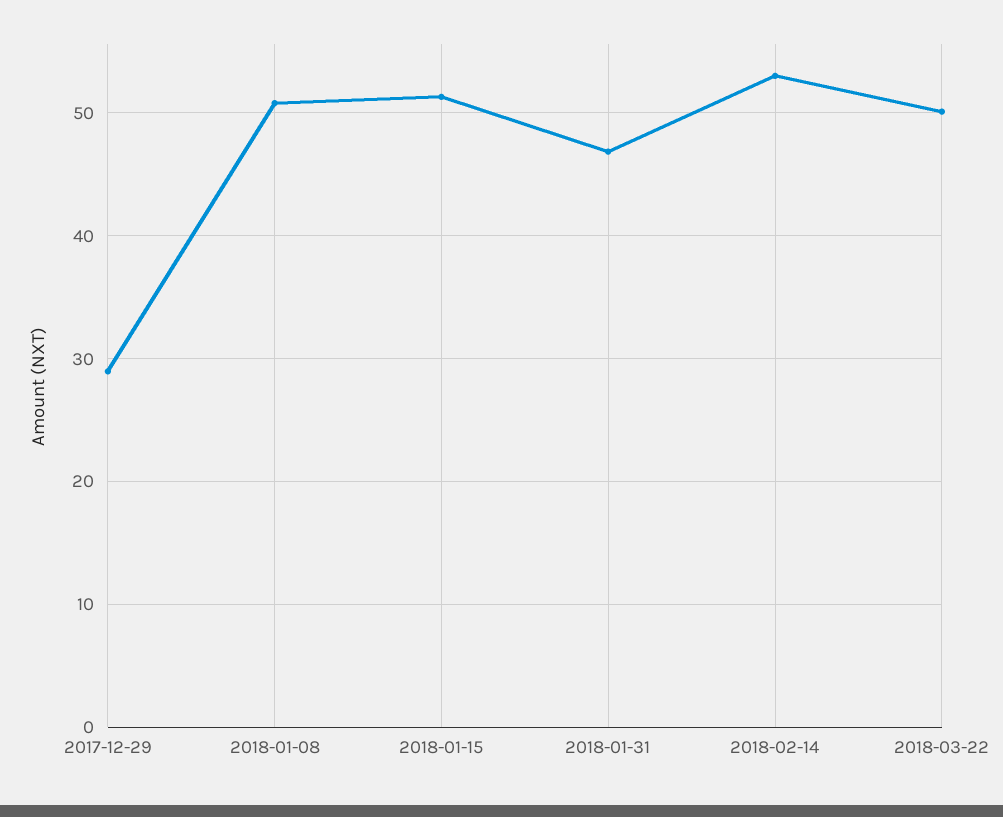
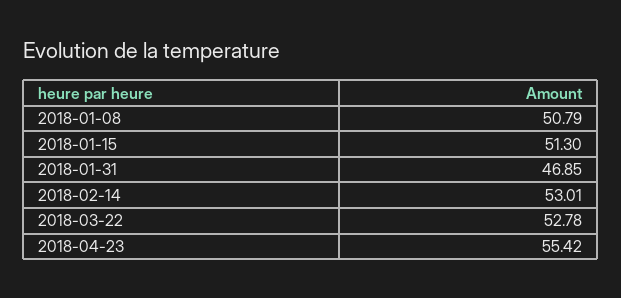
2017-12-29: 29 -> none
2018-03-22: 50 -> 52.78
2018-04-23: none -> 55.42

